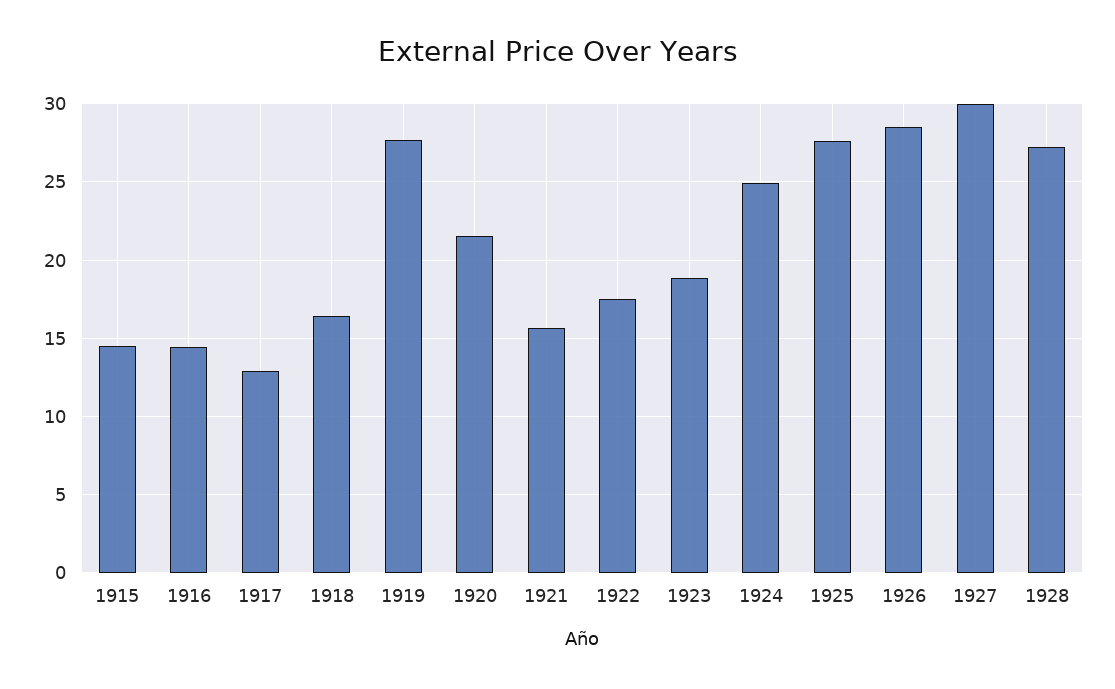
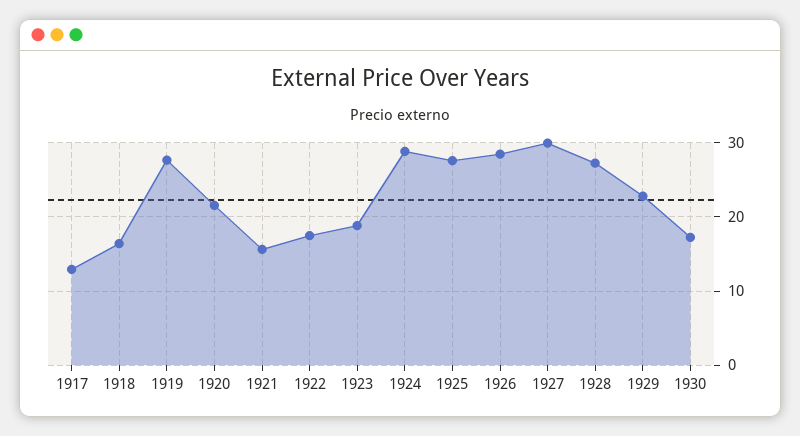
1915: 14.5 -> none
1916: 14.5 -> none
1924: 25 -> 29
1929: none -> 23
1930: none -> 17

